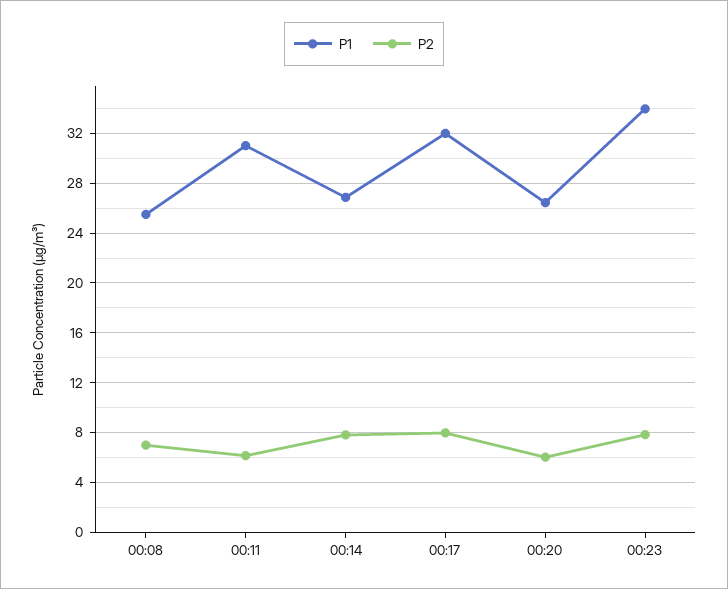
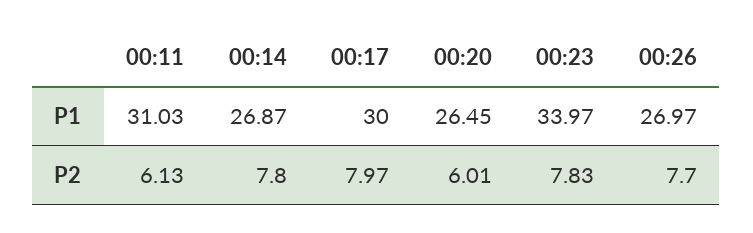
P1, 00:08: 25.5 -> none
P2, 00:08: 7 -> none
P1, 00:17: 32 -> 30
P1, 00:26: none -> 26.97
P2, 00:26: none -> 7.7

